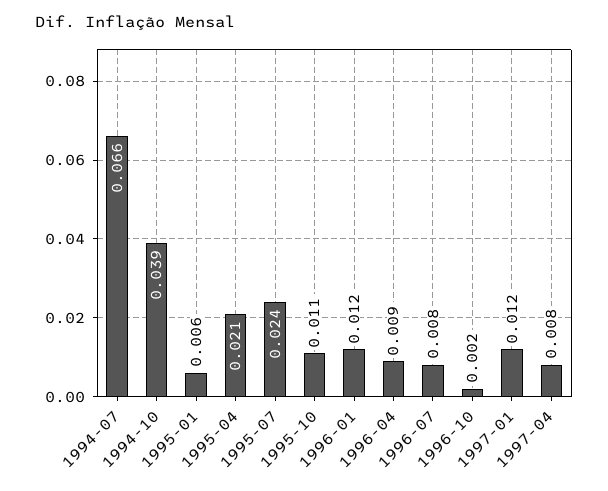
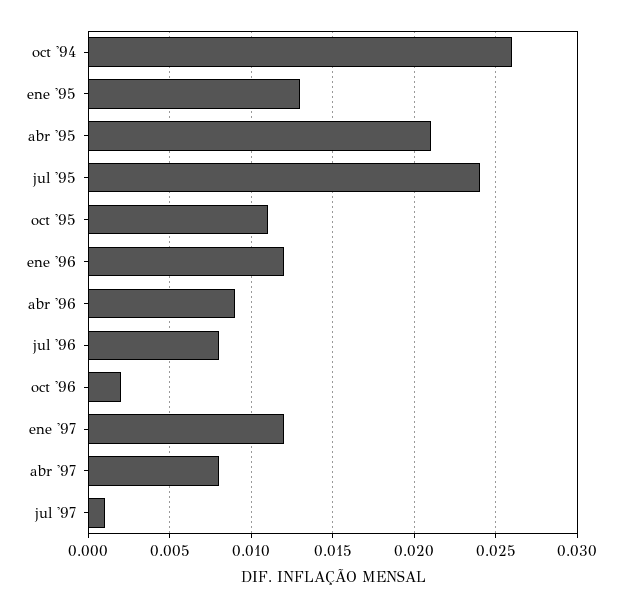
1994-07: 0.066 -> none
1994-10: 0.039 -> 0.026
1995-01: 0.006 -> 0.013
jul '97: none -> 0.001

